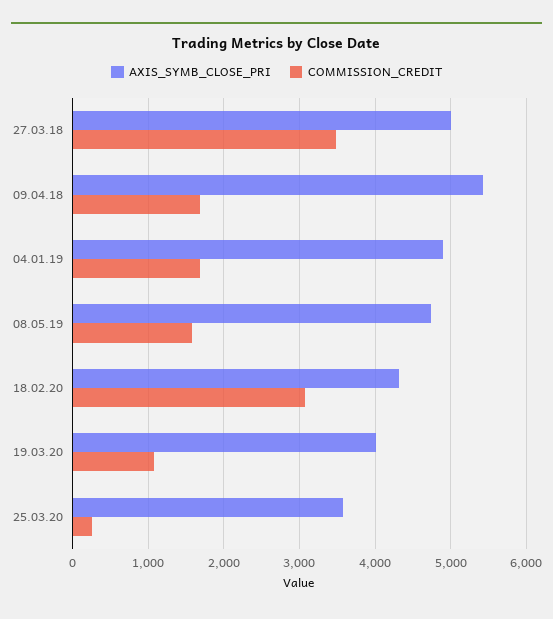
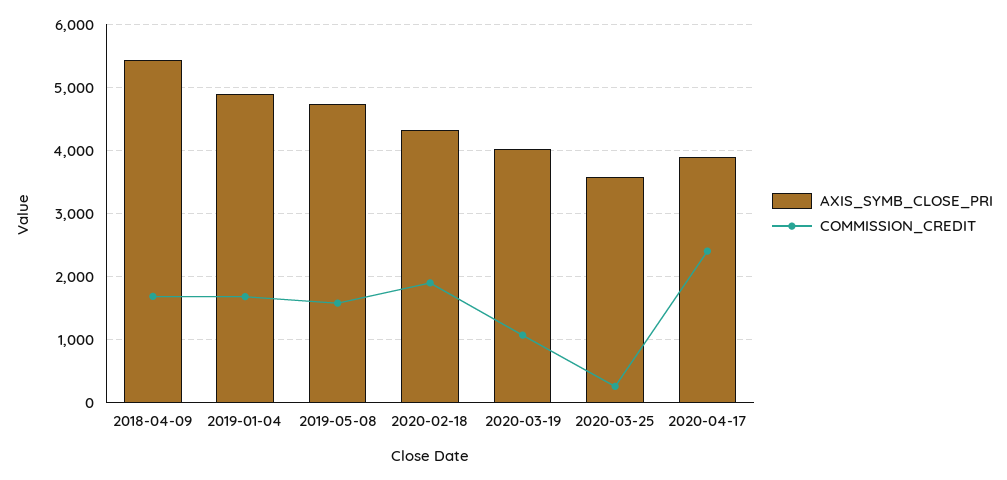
AXIS_SYMB_CLOSE_PRI, 27.03.18: 5000 -> none
COMMISSION_CREDIT, 27.03.18: 3500 -> none
COMMISSION_CREDIT, 18.02.20: 3100 -> 1900
AXIS_SYMB_CLOSE_PRI, 2020-04-17: none -> 3900
COMMISSION_CREDIT, 2020-04-17: none -> 2400

